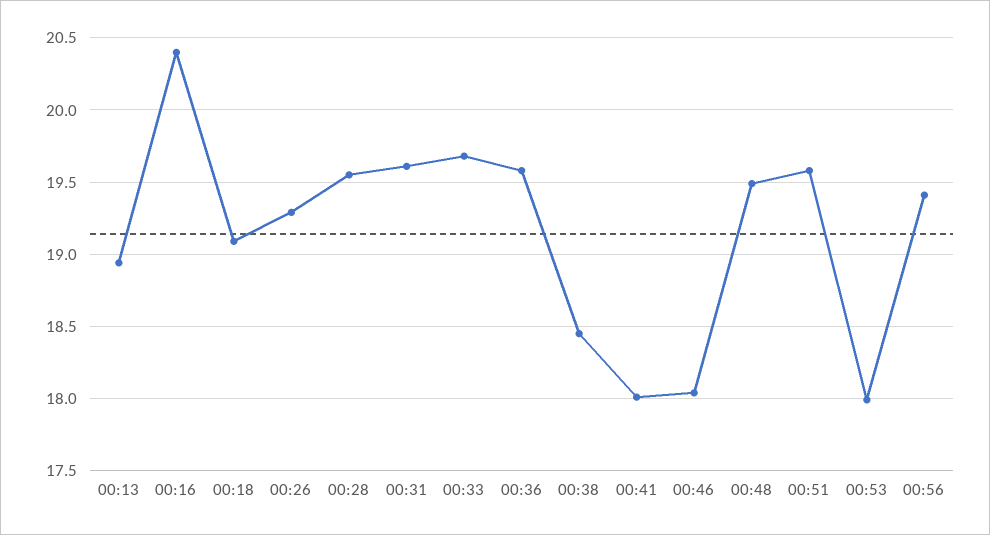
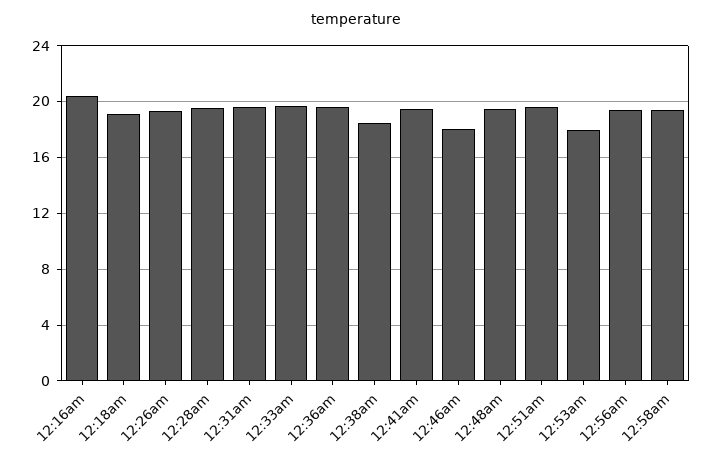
00:13: 18.95 -> none
00:41: 18 -> 19.5
12:58am: none -> 19.5

